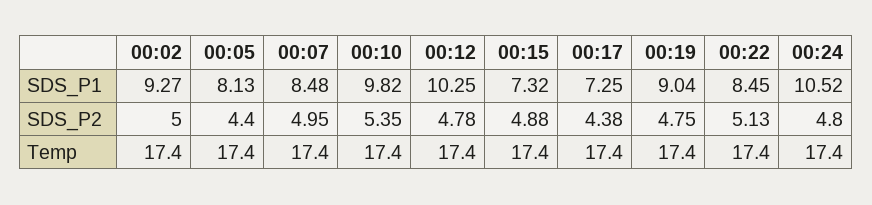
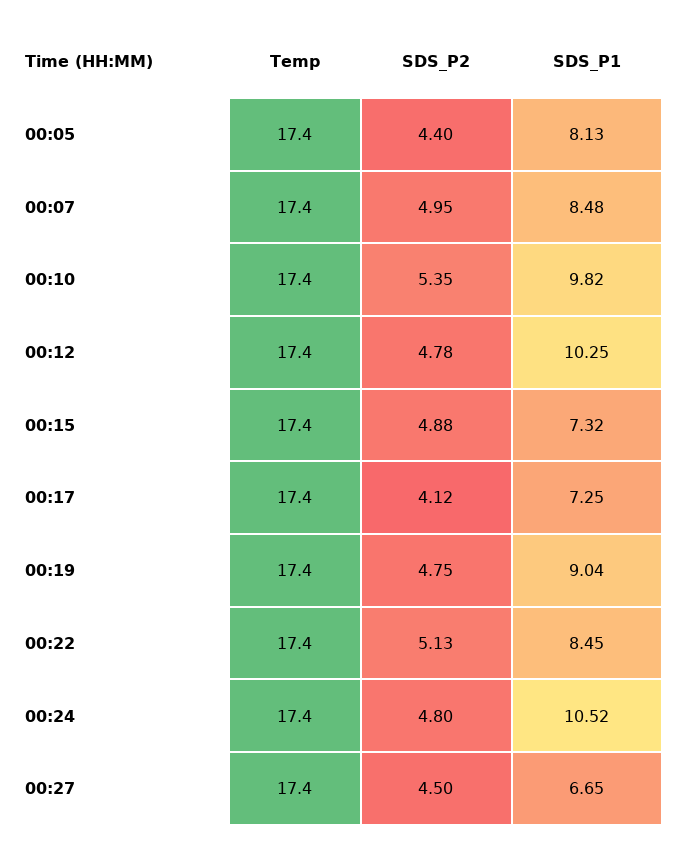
00:02, SDS_P1: 9.27 -> none
00:02, SDS_P2: 5 -> none
00:17, SDS_P2: 4.38 -> 4.12
00:02, Temp: 17.4 -> none
00:27, Temp: none -> 17.4
00:27, SDS_P2: none -> 4.5
00:27, SDS_P1: none -> 6.65

